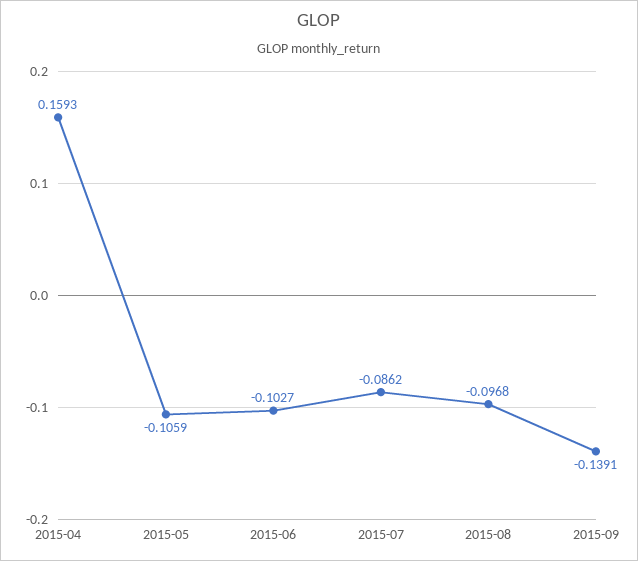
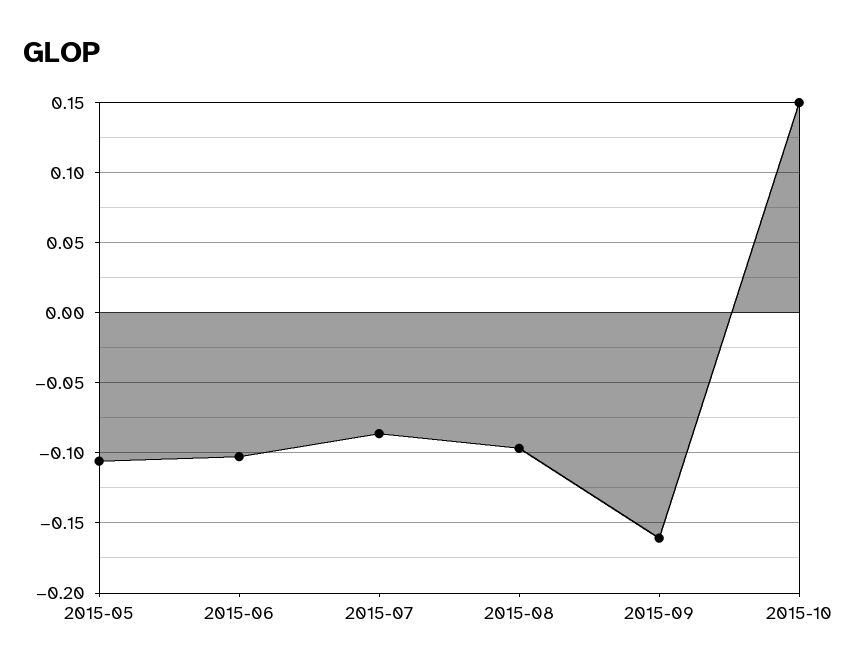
2015-04: 0.1593 -> none
2015-09: -0.1391 -> -0.16
2015-10: none -> 0.15

